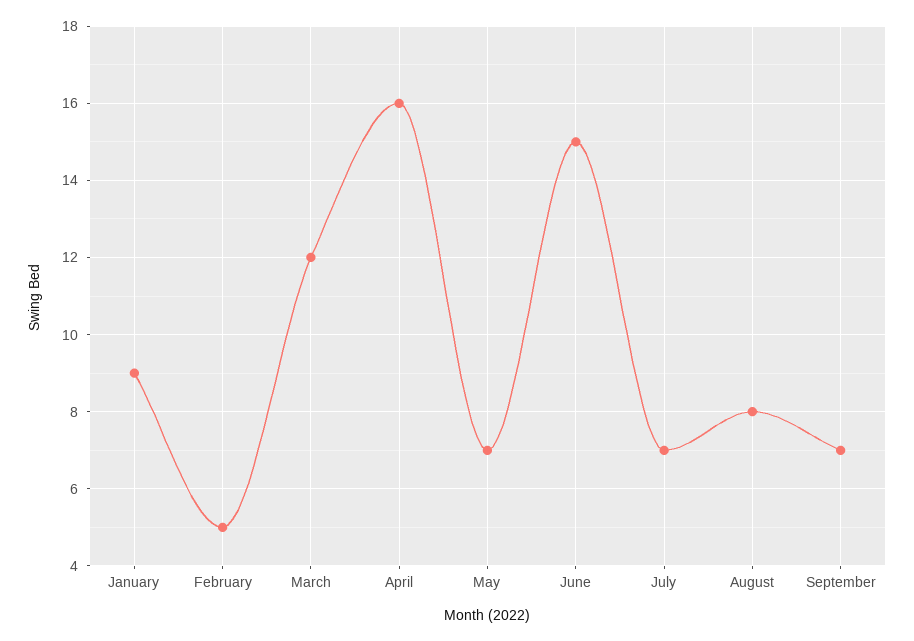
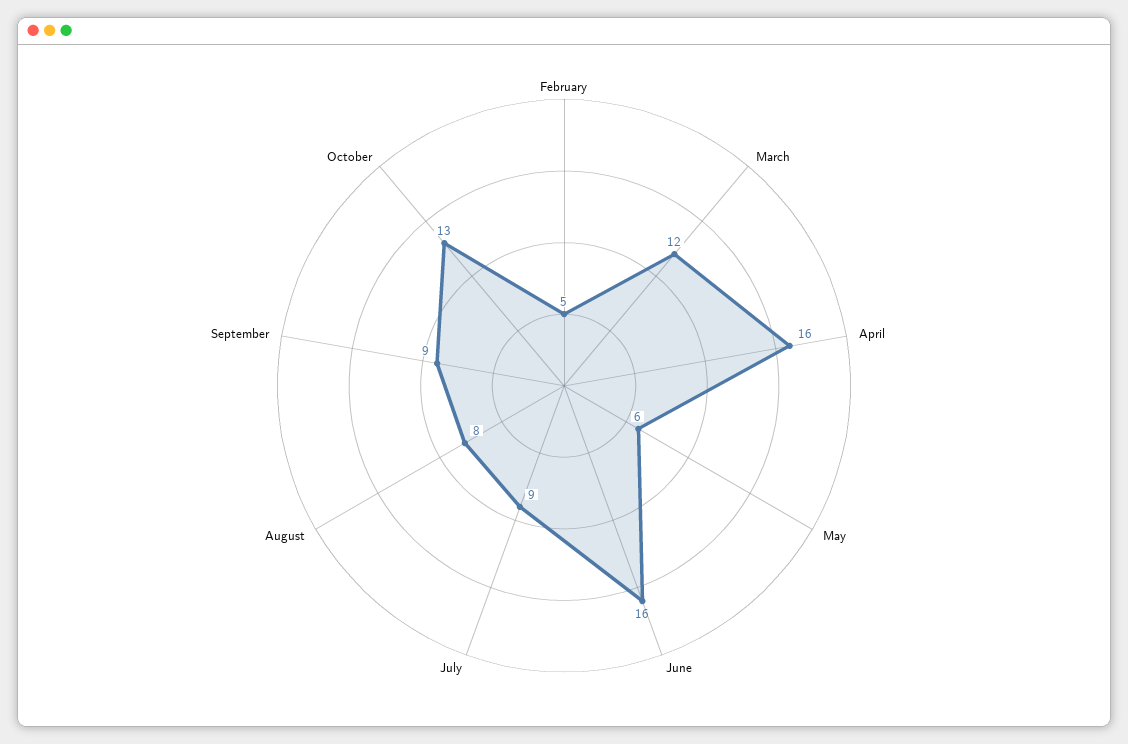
January: 9 -> none
May: 7 -> 6
June: 15 -> 16
July: 7 -> 9
September: 7 -> 9
October: none -> 13

